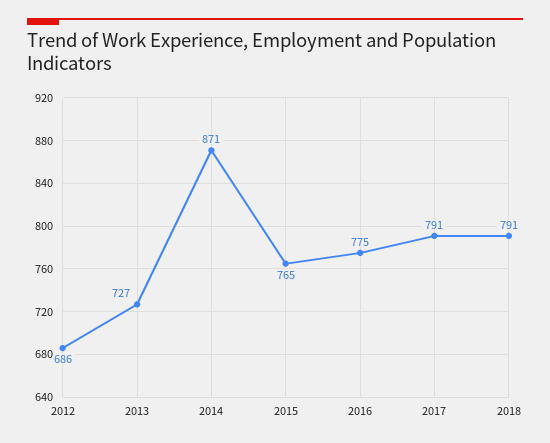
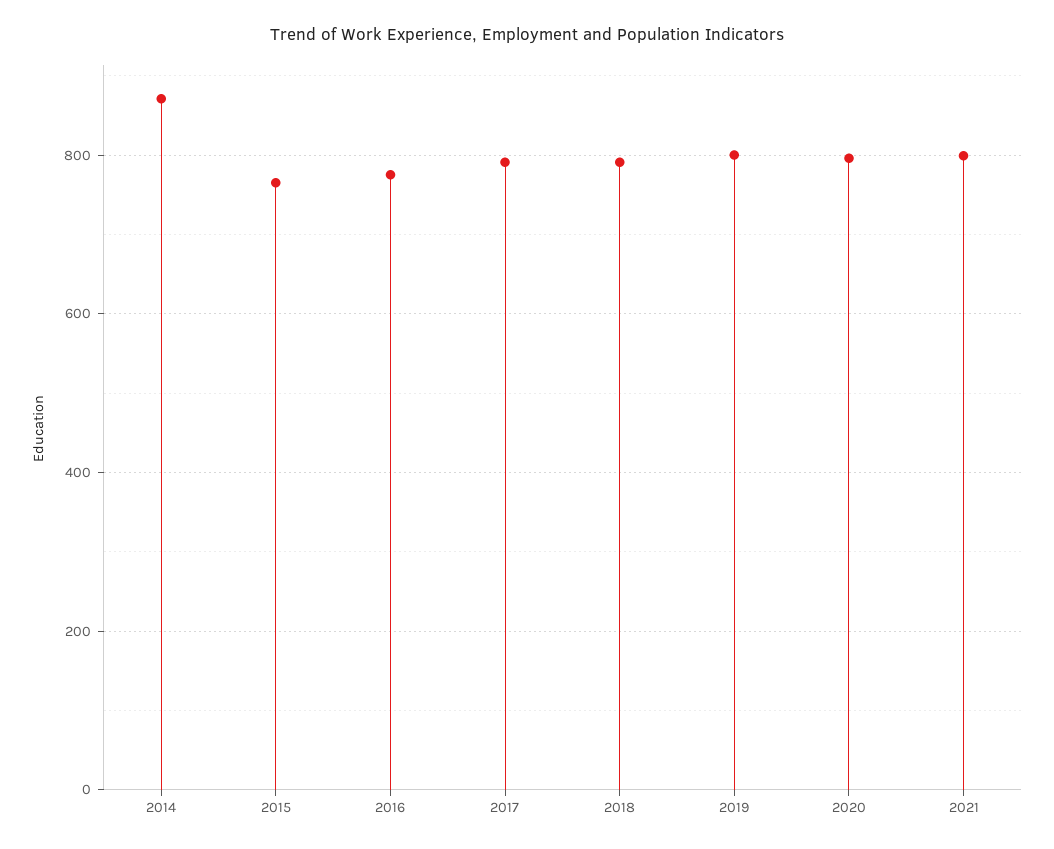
2012: 686 -> none
2013: 727 -> none
2019: none -> 800
2020: none -> 800
2021: none -> 800

